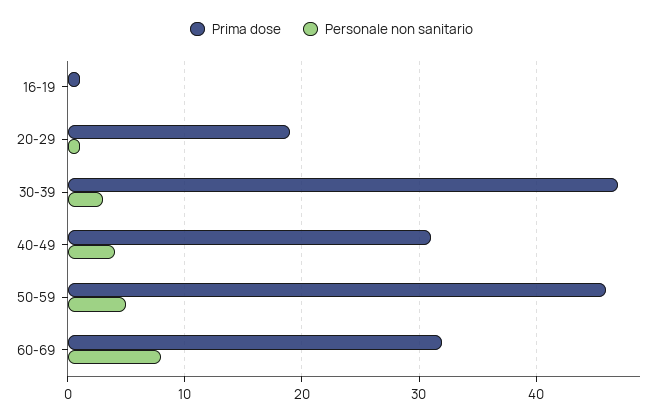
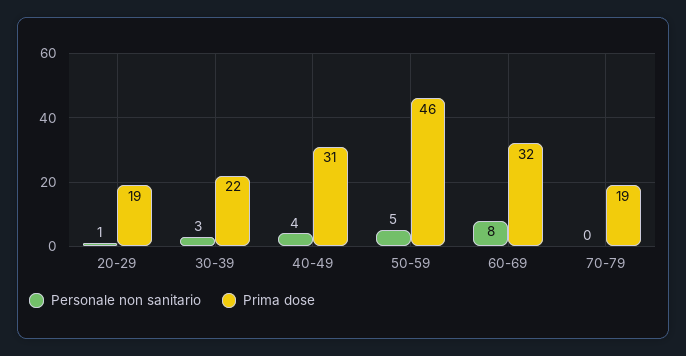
Prima dose, 16-19: 1 -> none
Personale non sanitario, 16-19: 0 -> none
Prima dose, 30-39: 47 -> 22
Personale non sanitario, 70-79: none -> 0
Prima dose, 70-79: none -> 19

